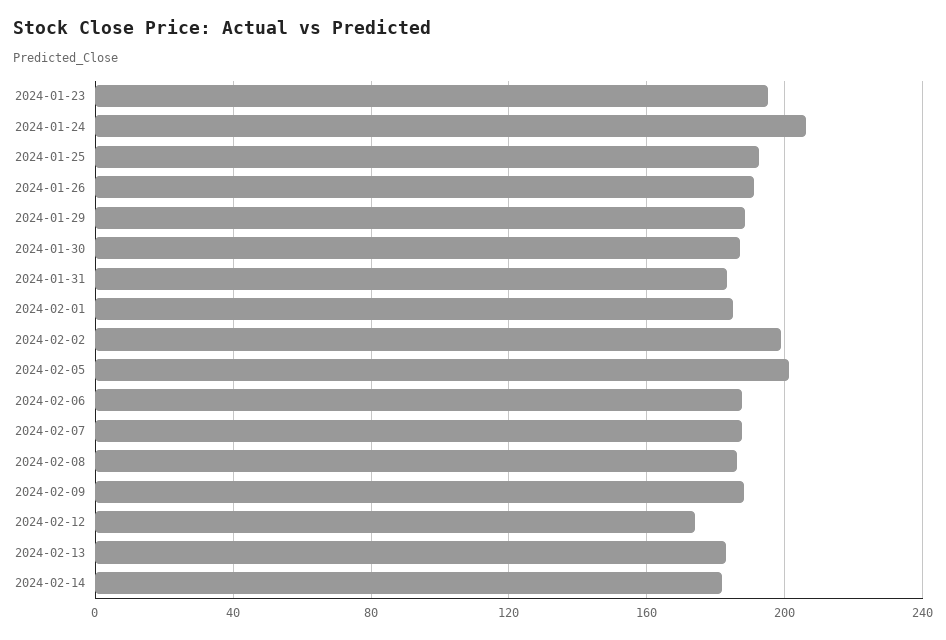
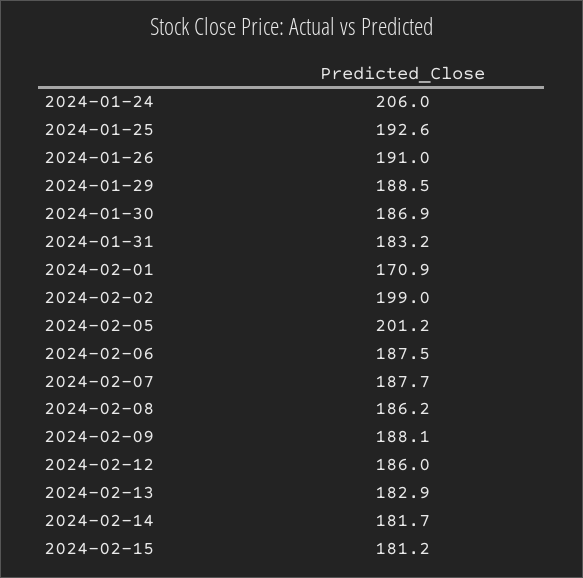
2024-01-23: 195 -> none
2024-02-01: 185 -> 170.9
2024-02-12: 175 -> 186
2024-02-15: none -> 181.2

